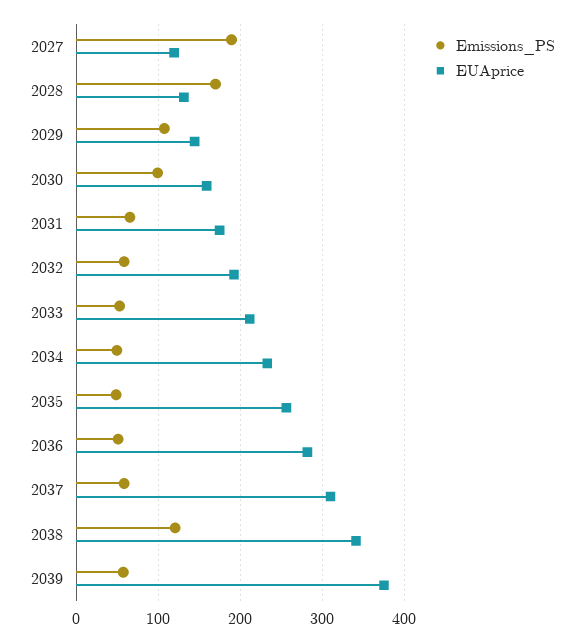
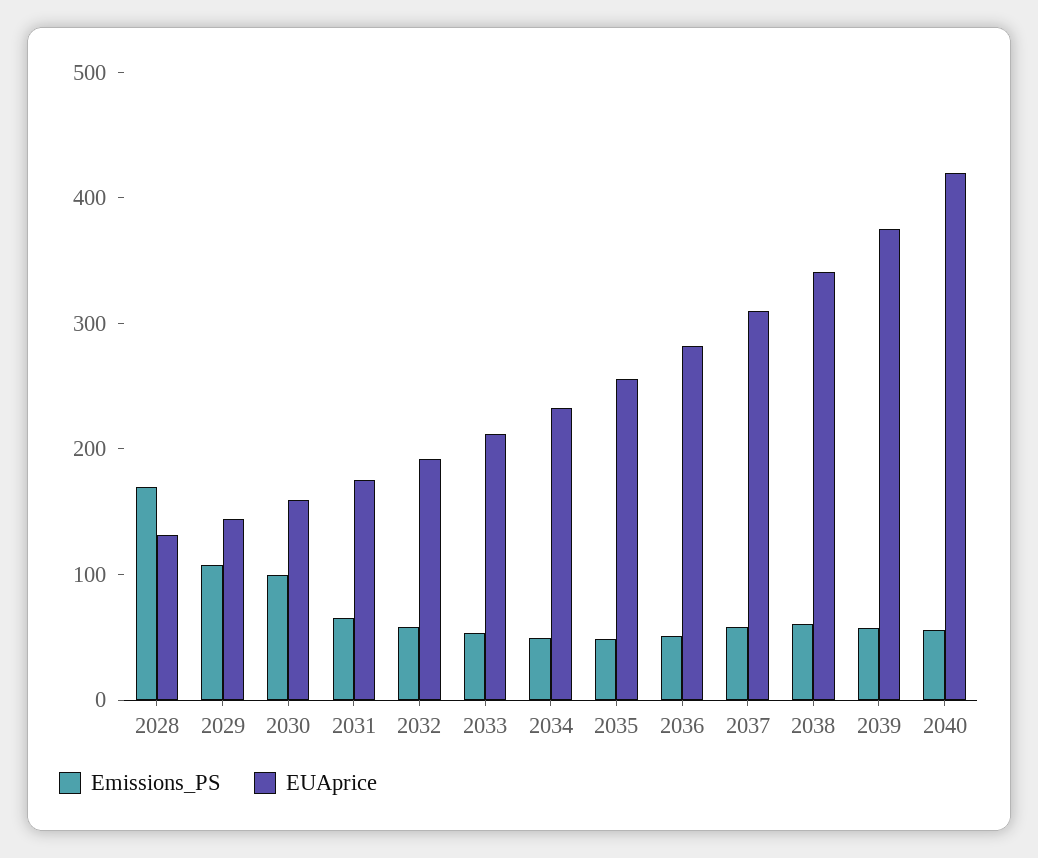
Emissions_PS, 2027: 190 -> none
EUAprice, 2027: 120 -> none
Emissions_PS, 2038: 120 -> 60
Emissions_PS, 2040: none -> 60
EUAprice, 2040: none -> 420

